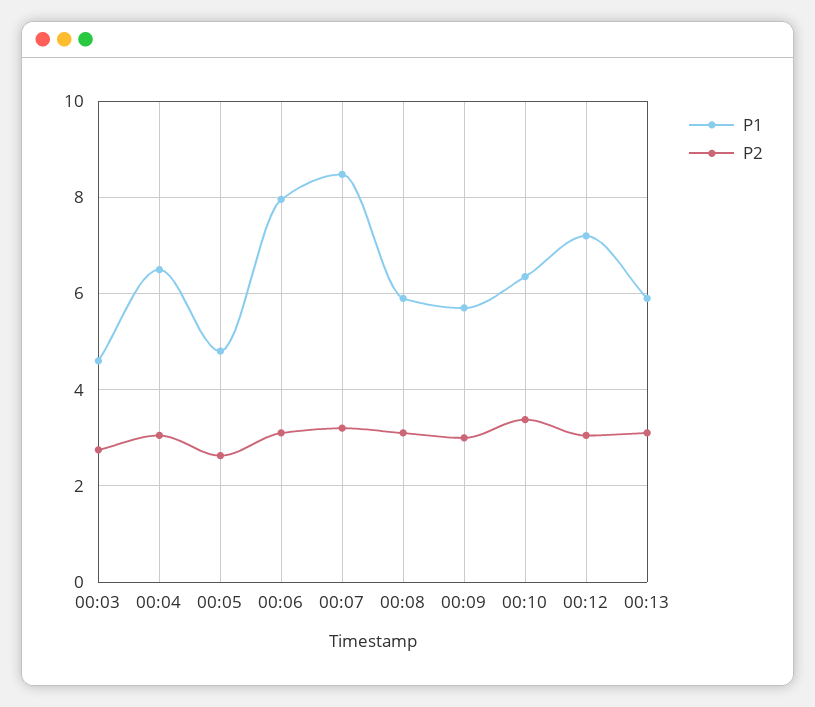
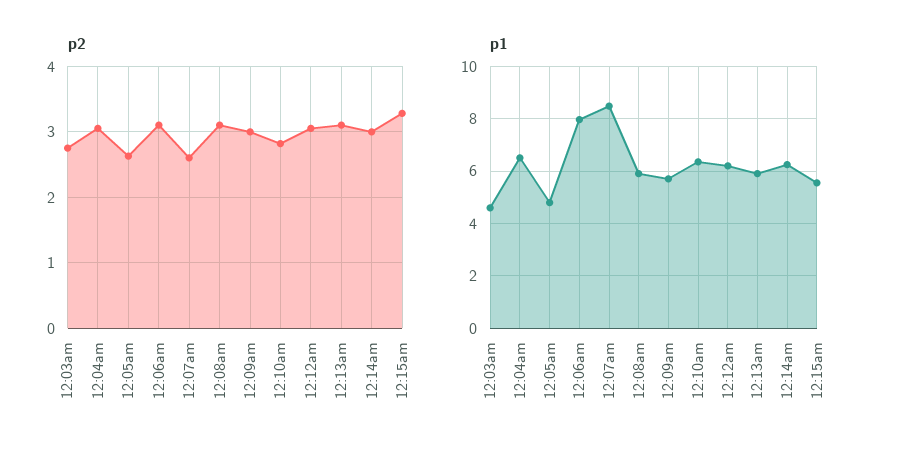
P2, 00:07: 3.2 -> 2.6
P2, 00:10: 3.4 -> 2.8
P1, 00:12: 7.2 -> 6.25
P2, 12:14am: none -> 3
P2, 12:15am: none -> 3.3
P1, 12:14am: none -> 6.25
P1, 12:15am: none -> 5.5

